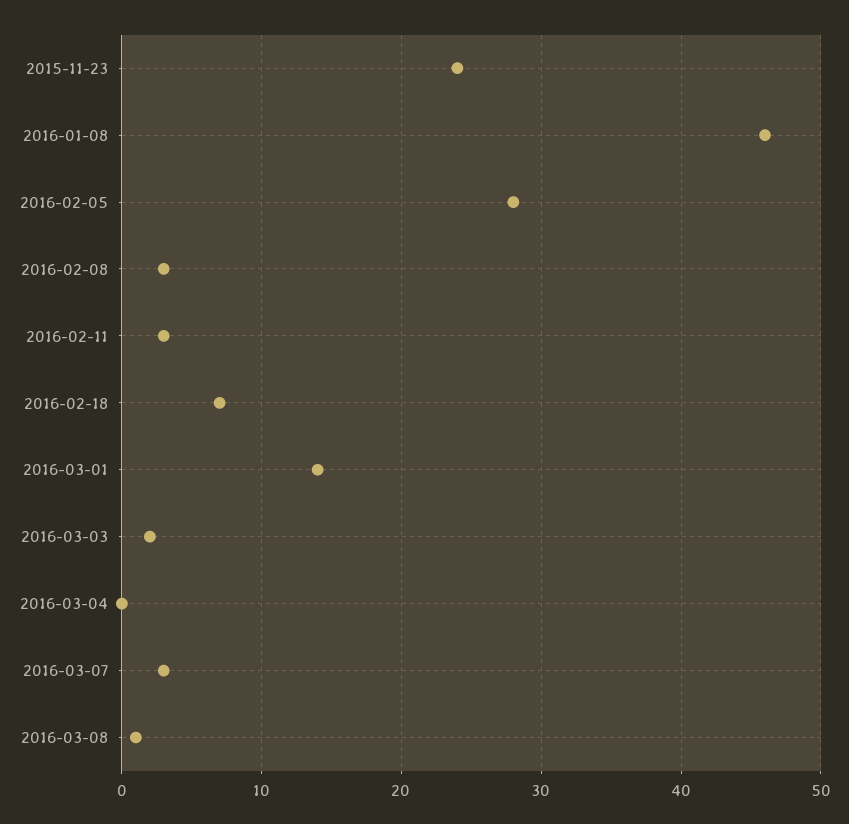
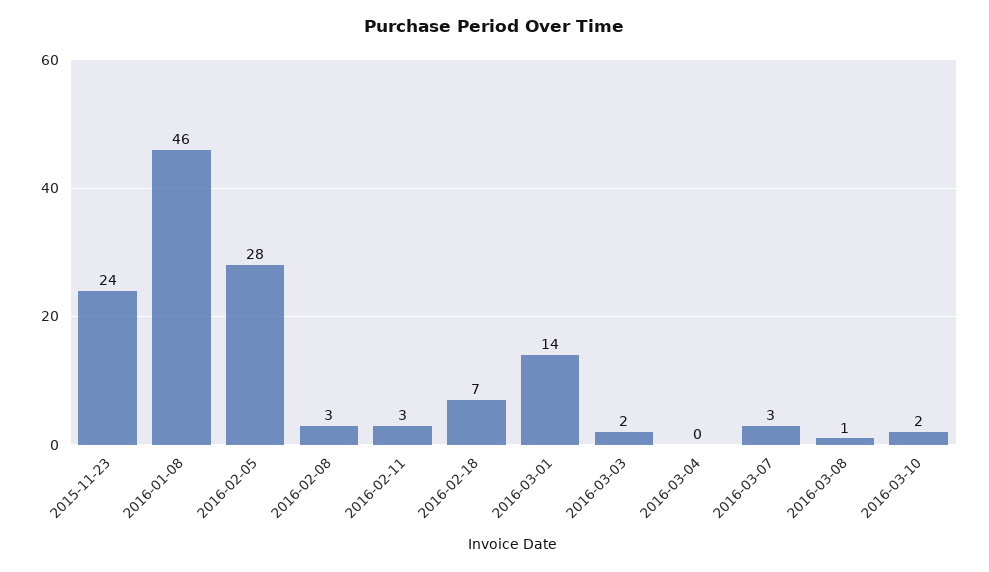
2016-03-10: none -> 2

